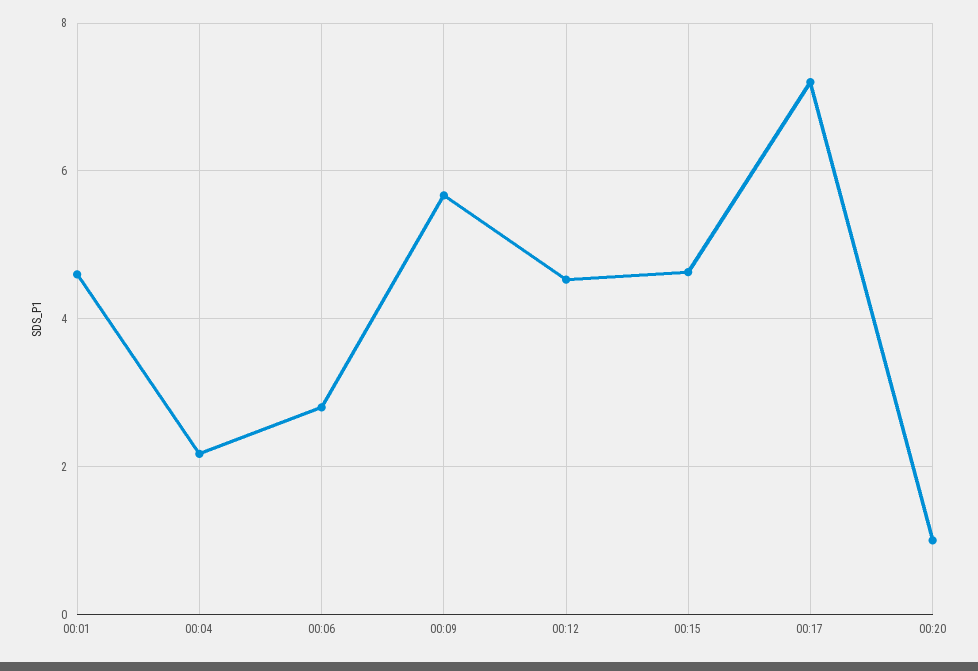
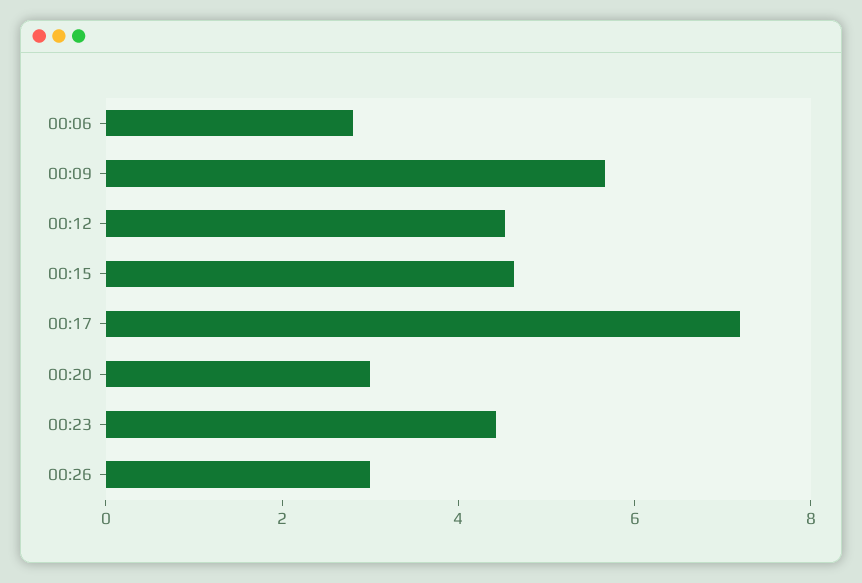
00:01: 4.6 -> none
00:04: 2.2 -> none
00:20: 1 -> 3
00:23: none -> 4.5
00:26: none -> 3

